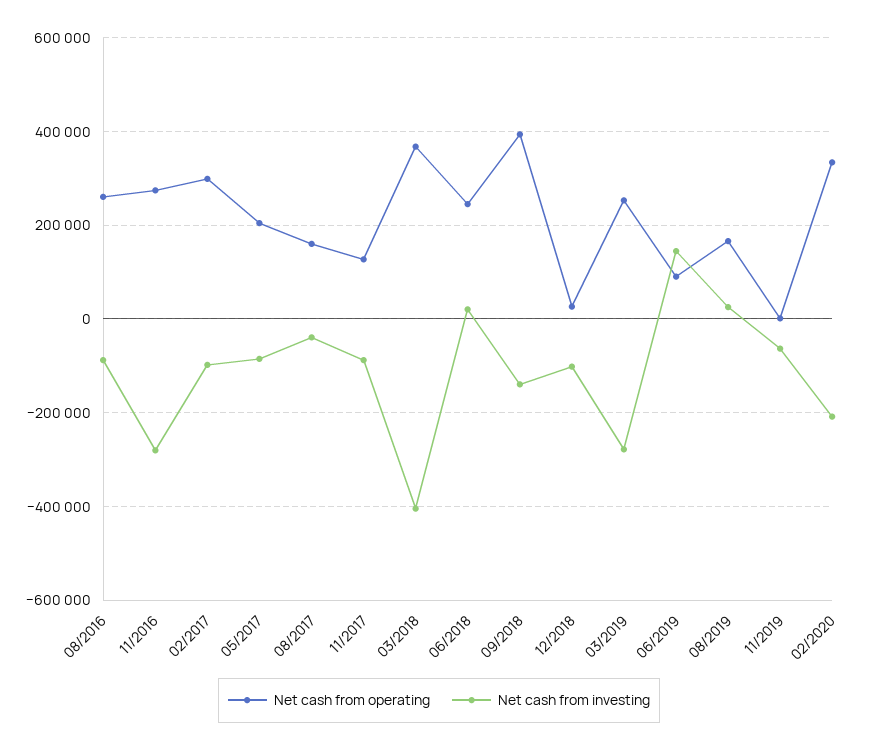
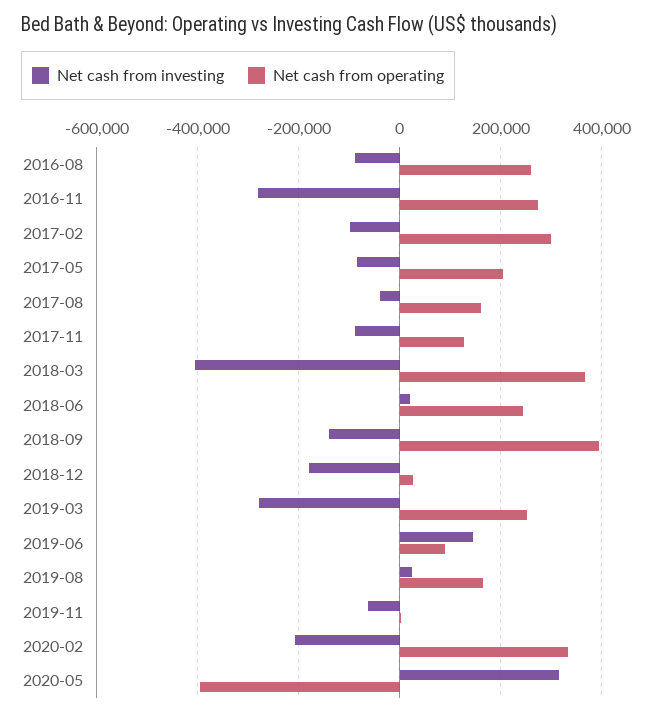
Net cash from investing, 12/2018: -100000 -> -180000
Net cash from investing, 2020-05: none -> 320000
Net cash from operating, 2020-05: none -> -400000

